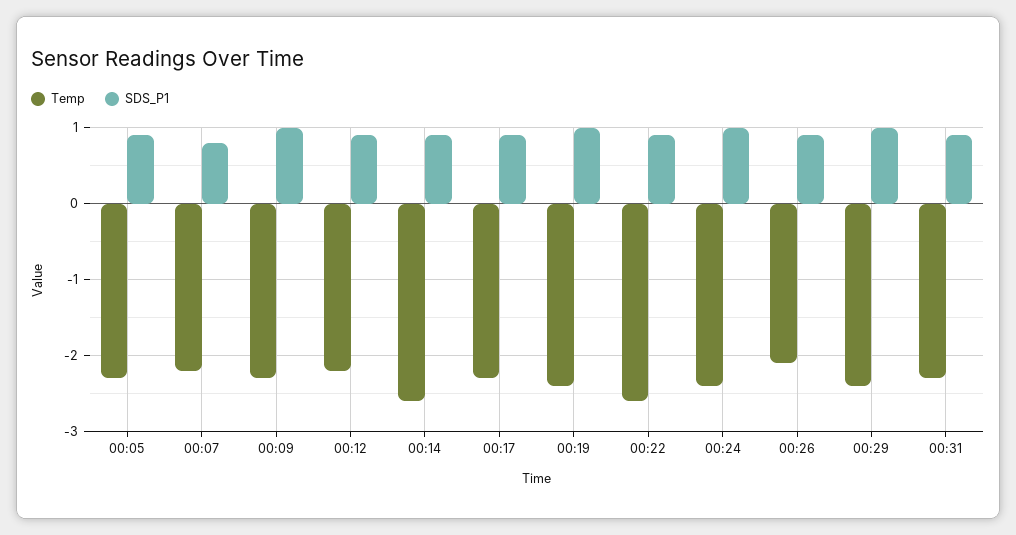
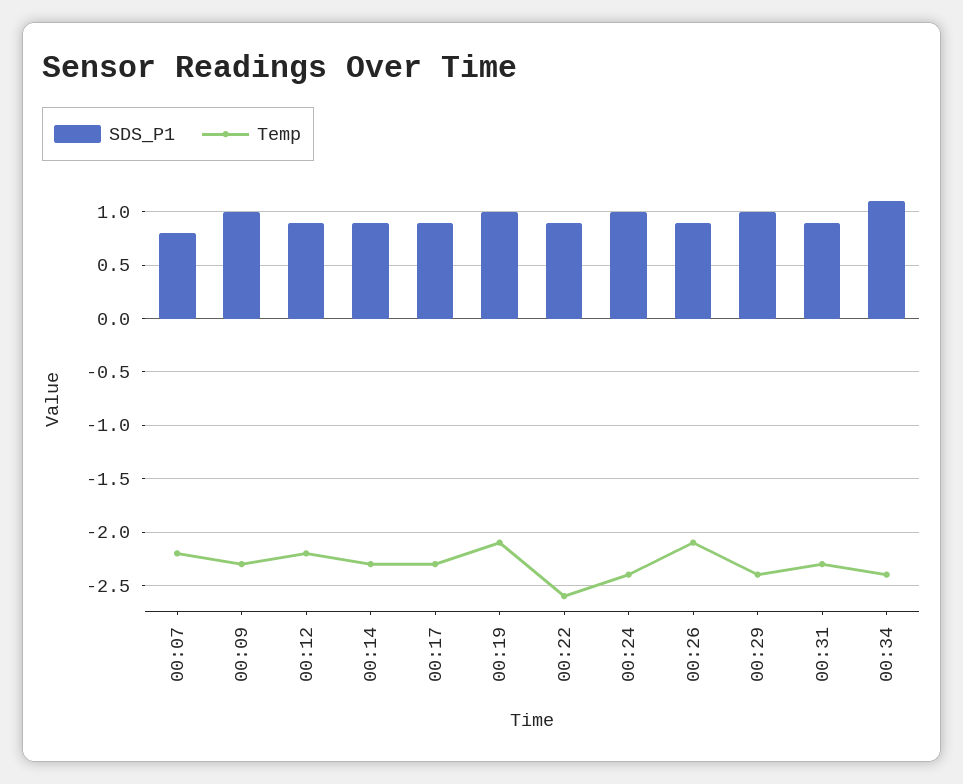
Temp, 00:05: -2.3 -> none
SDS_P1, 00:05: 0.9 -> none
Temp, 00:14: -2.6 -> -2.3
Temp, 00:19: -2.4 -> -2.1
SDS_P1, 00:34: none -> 1.1
Temp, 00:34: none -> -2.4

